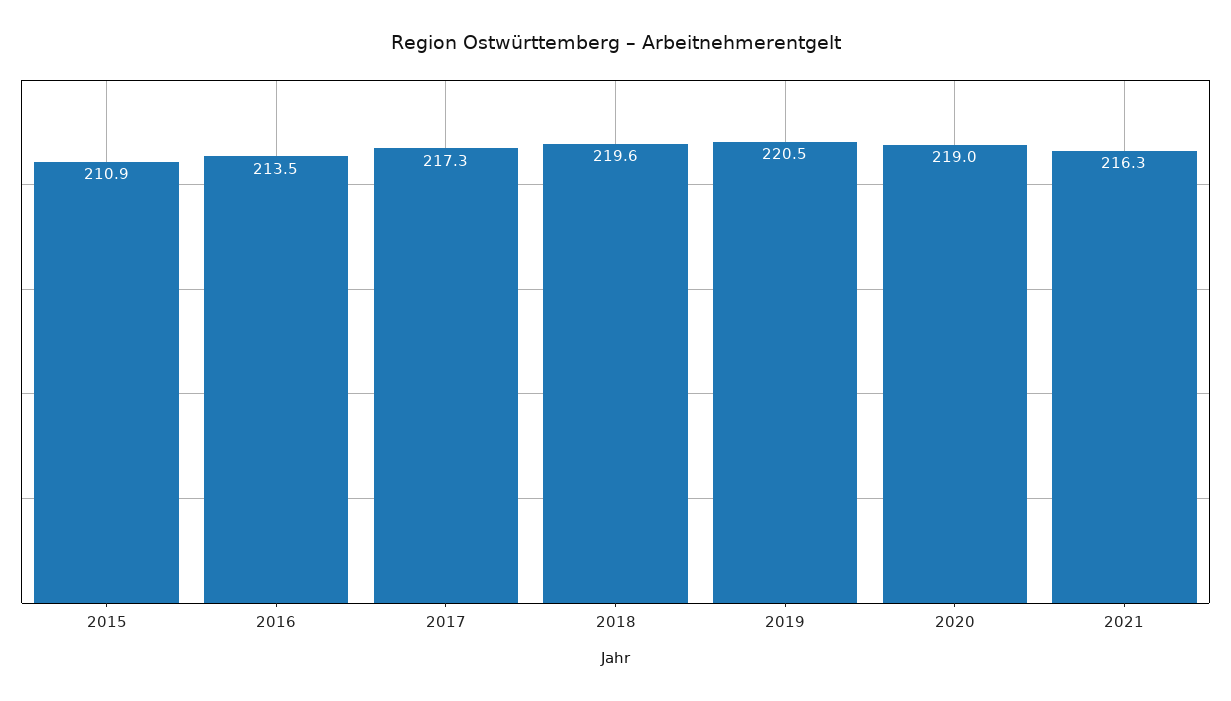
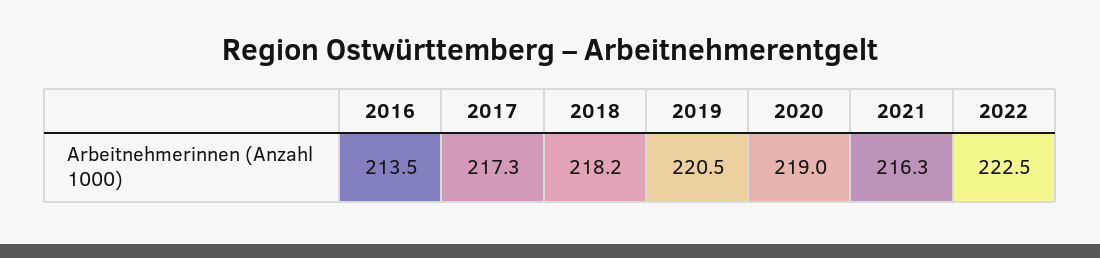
2015: 210.9 -> none
2018: 219.6 -> 218.2
2022: none -> 222.5

